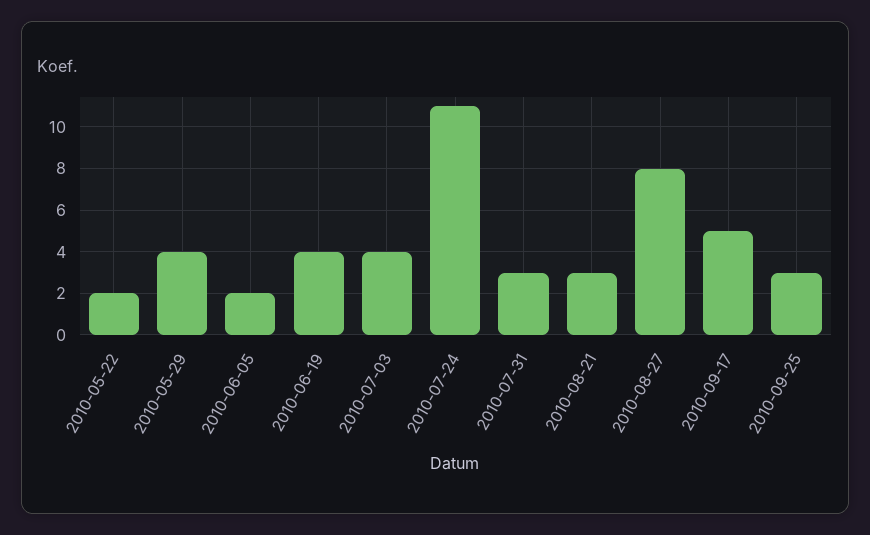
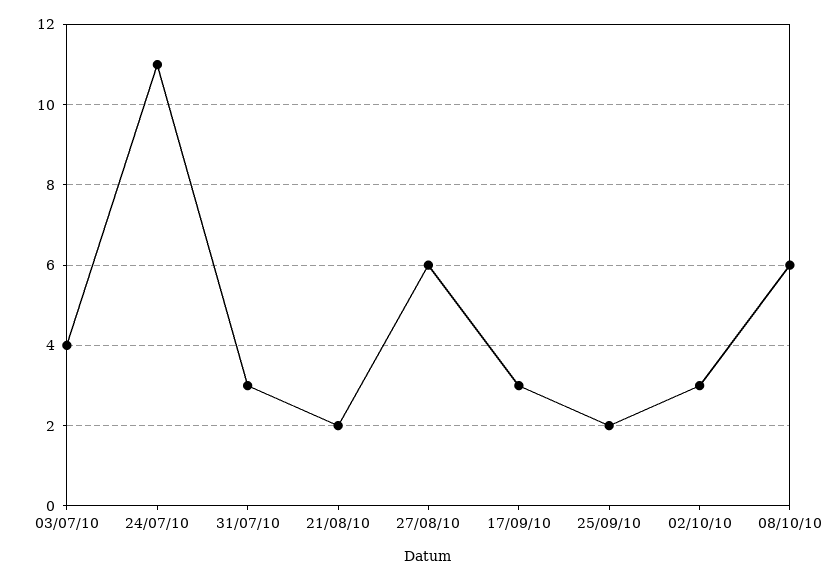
2010-05-22: 2 -> none
2010-05-29: 4 -> none
2010-06-05: 2 -> none
2010-06-19: 4 -> none
2010-08-21: 3 -> 2
2010-08-27: 8 -> 6
2010-09-17: 5 -> 3
2010-09-25: 3 -> 2
02/10/10: none -> 3
08/10/10: none -> 6

